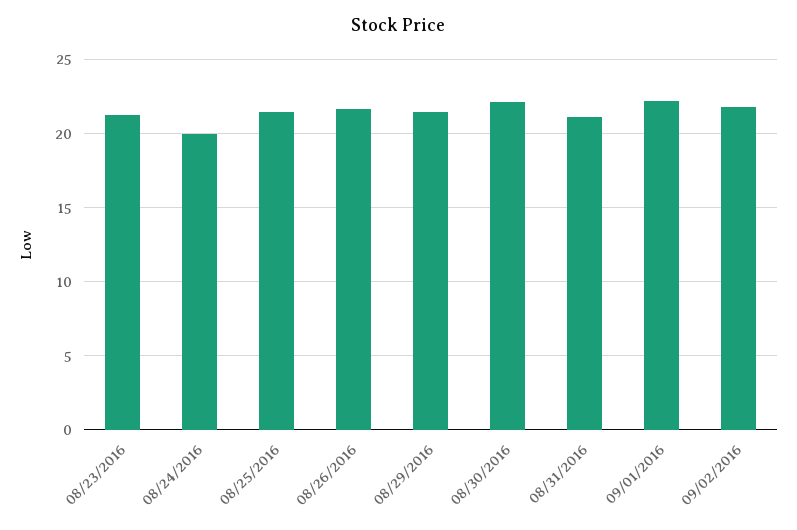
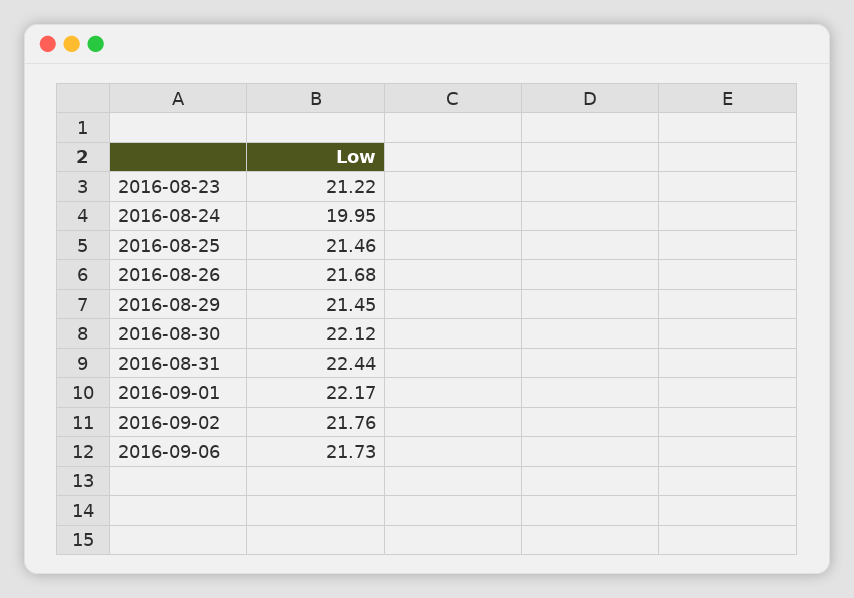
08/31/2016: 21 -> 22.44
2016-09-06: none -> 21.73

